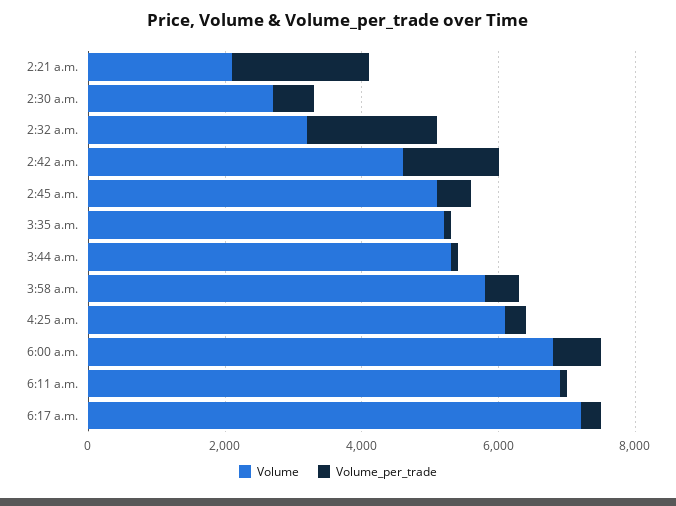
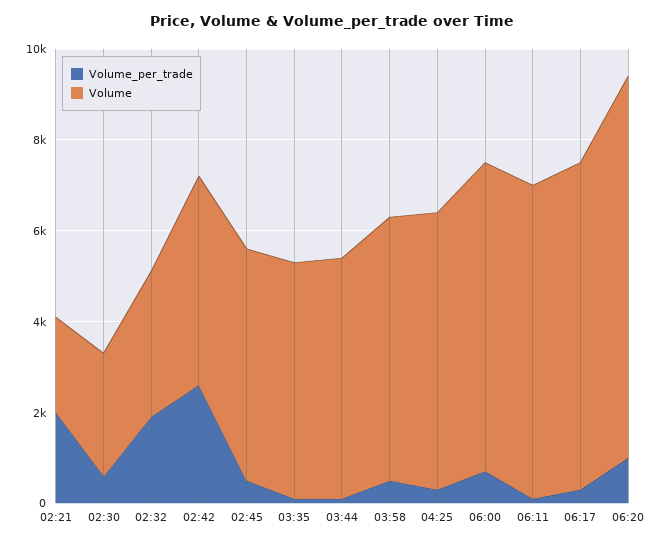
Volume_per_trade, 2:42 a.m.: 1500 -> 2500
Volume_per_trade, 06:20: none -> 1000
Volume, 06:20: none -> 8500

